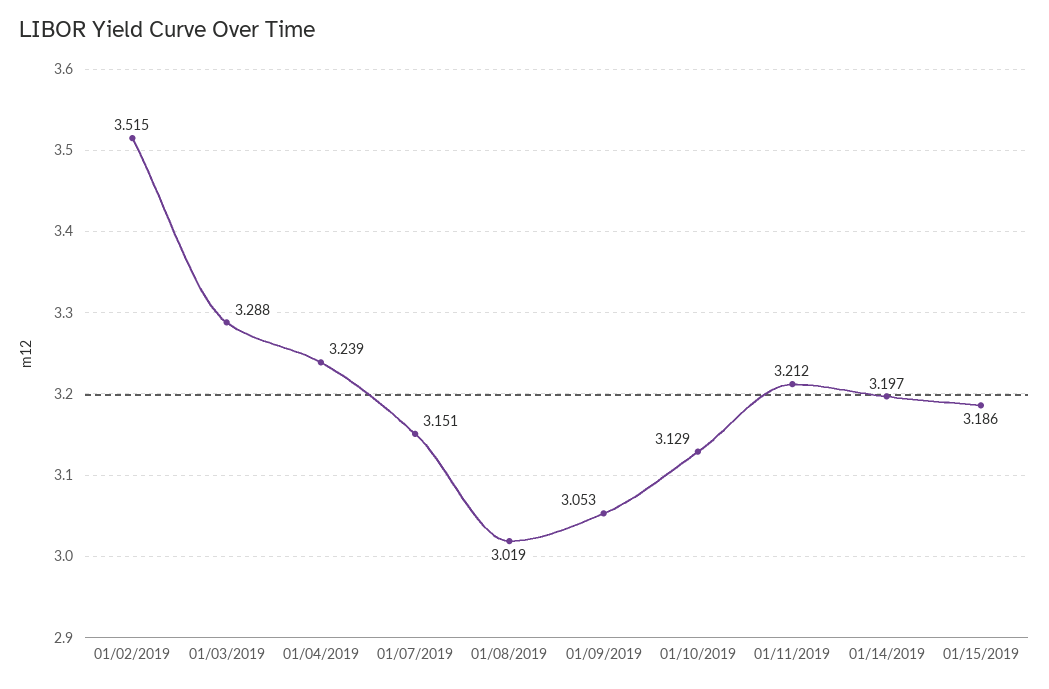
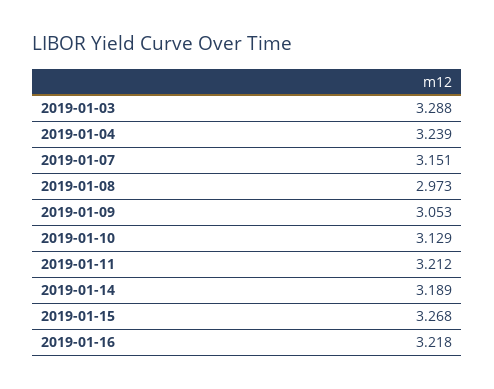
01/02/2019: 3.515 -> none
01/08/2019: 3.019 -> 2.973
01/14/2019: 3.197 -> 3.189
01/15/2019: 3.186 -> 3.268
2019-01-16: none -> 3.218

